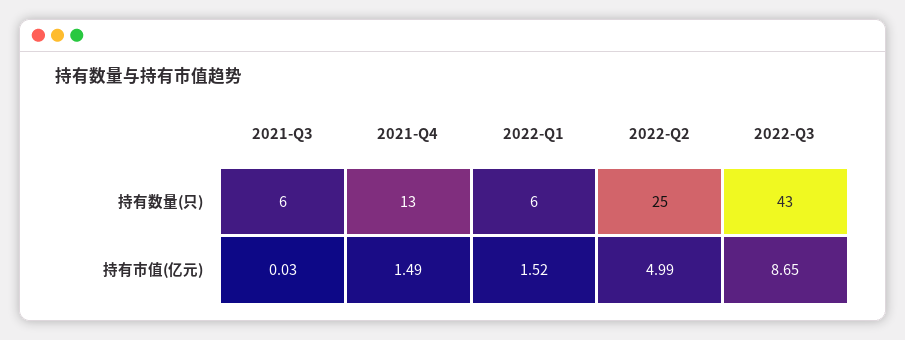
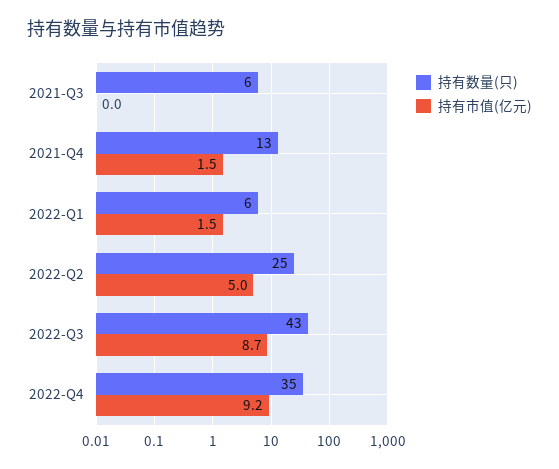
持有数量(只), 2022-Q4: none -> 35
持有市值(亿元), 2022-Q4: none -> 9.2

